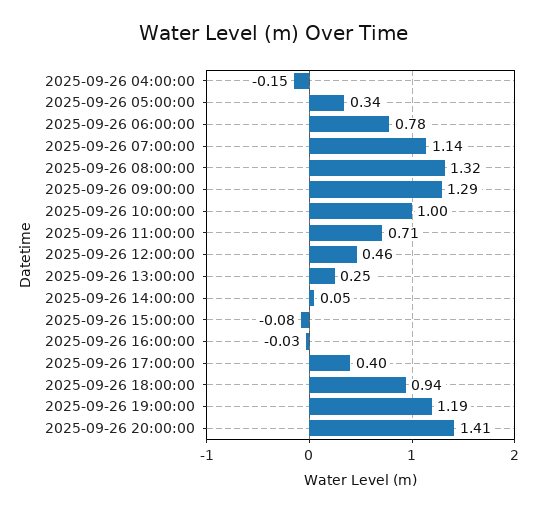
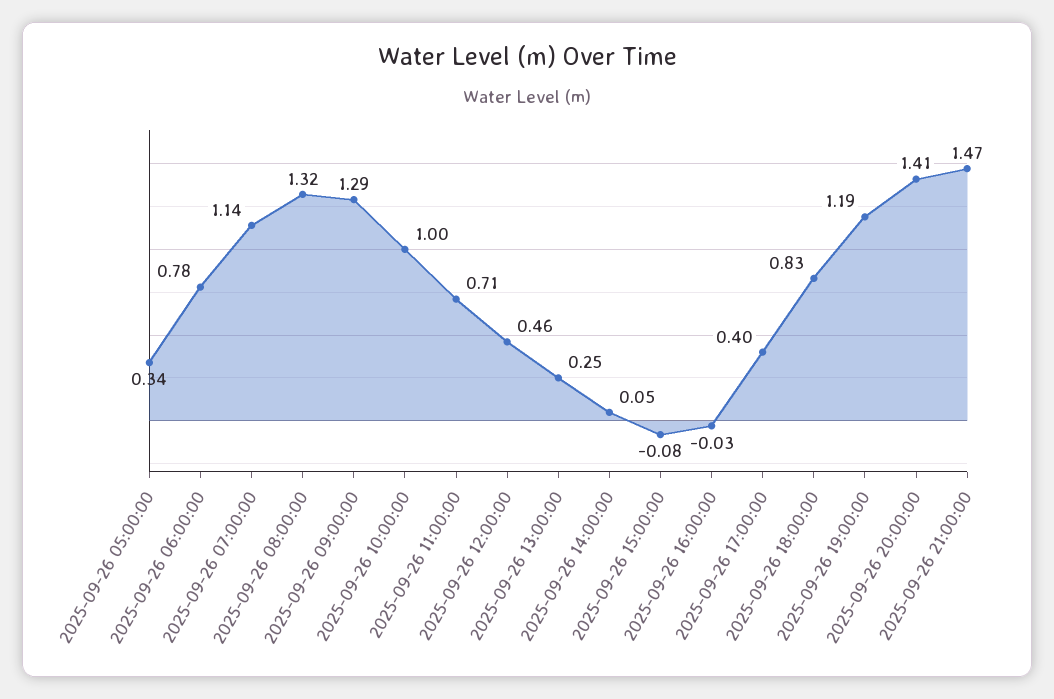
2025-09-26 04:00:00: -0.15 -> none
2025-09-26 18:00:00: 0.94 -> 0.83
2025-09-26 21:00:00: none -> 1.47

